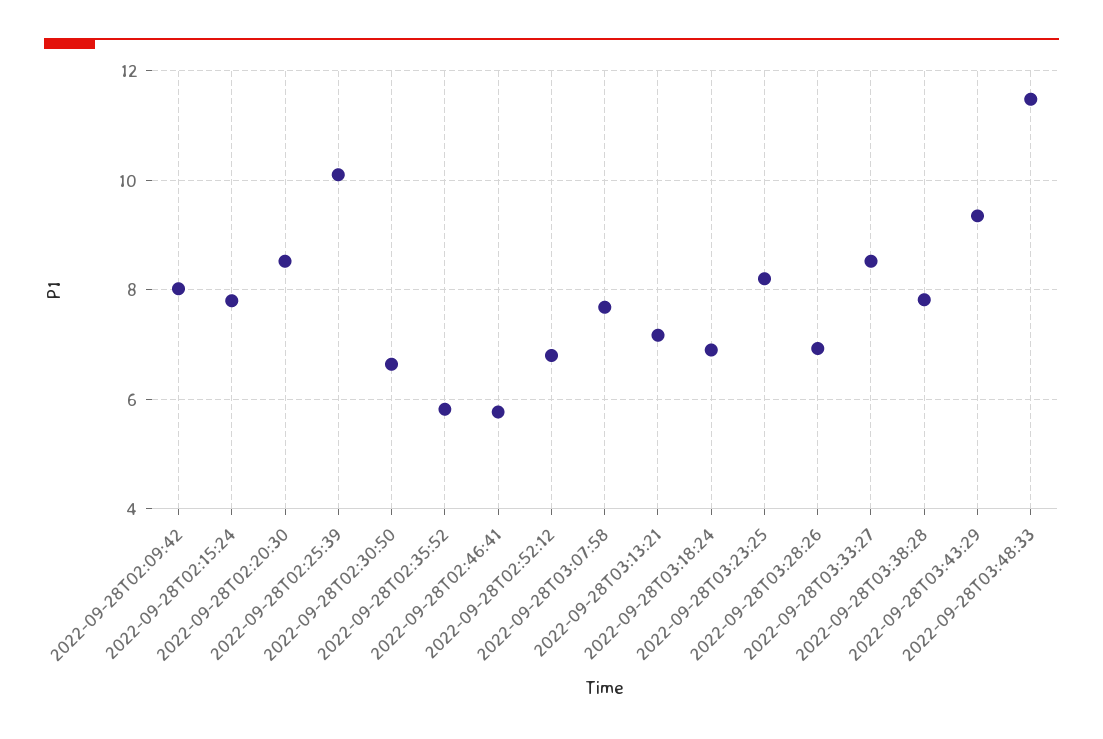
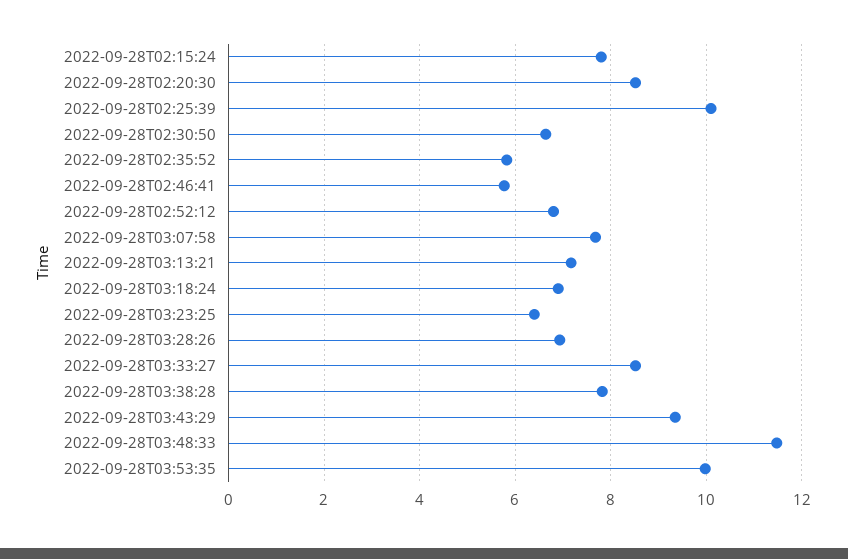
2022-09-28T02:09:42: 8 -> none
2022-09-28T03:23:25: 8.2 -> 6.4
2022-09-28T03:53:35: none -> 10

